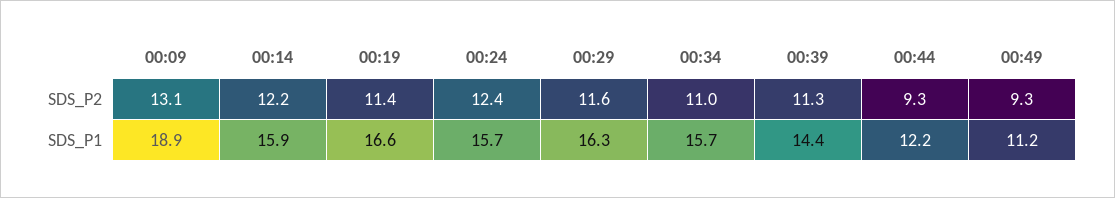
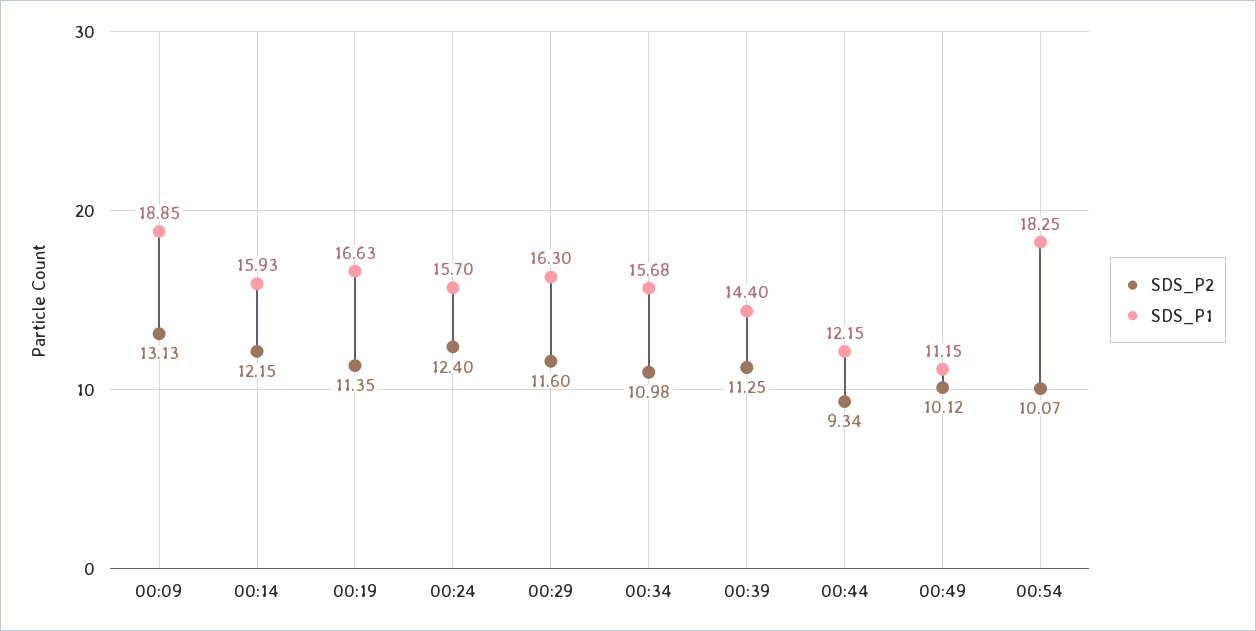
SDS_P2, 00:49: 9.3 -> 10.12
SDS_P2, 00:54: none -> 10.07
SDS_P1, 00:54: none -> 18.25

